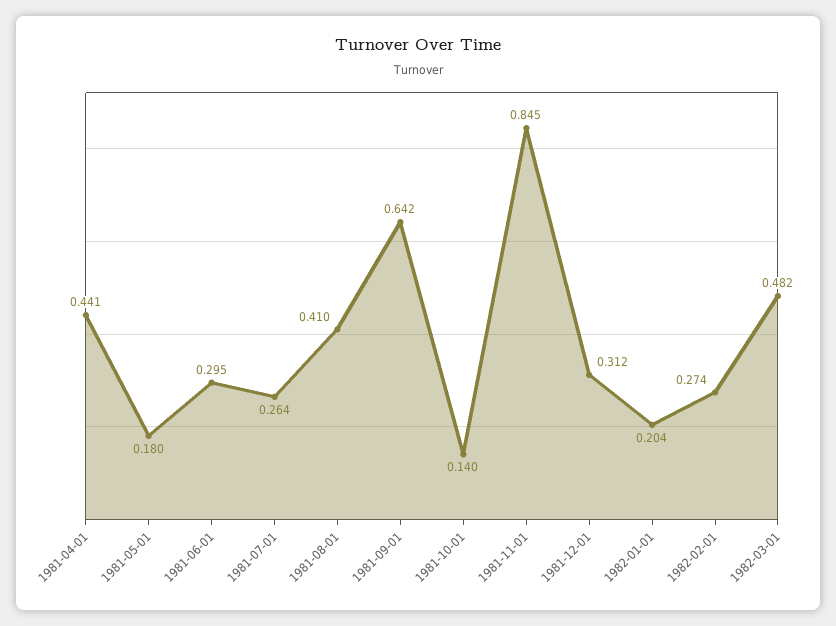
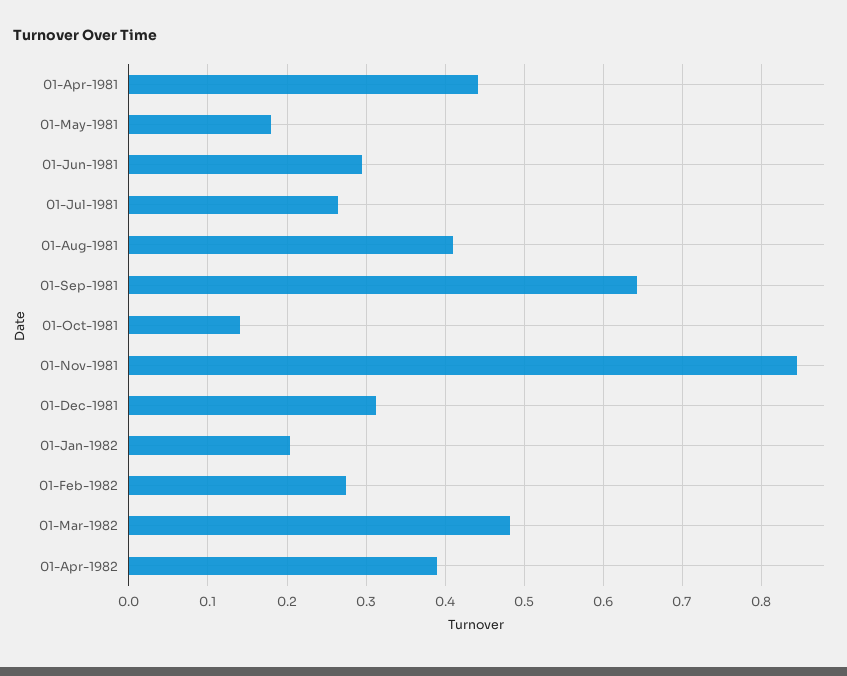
01-Apr-1982: none -> 0.39

